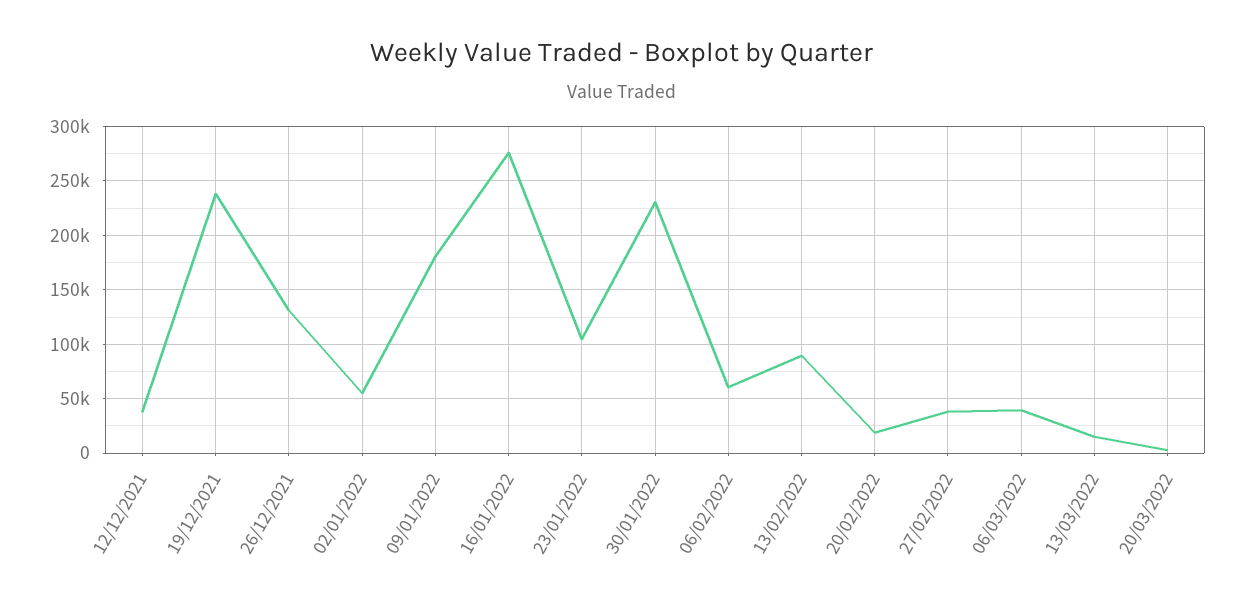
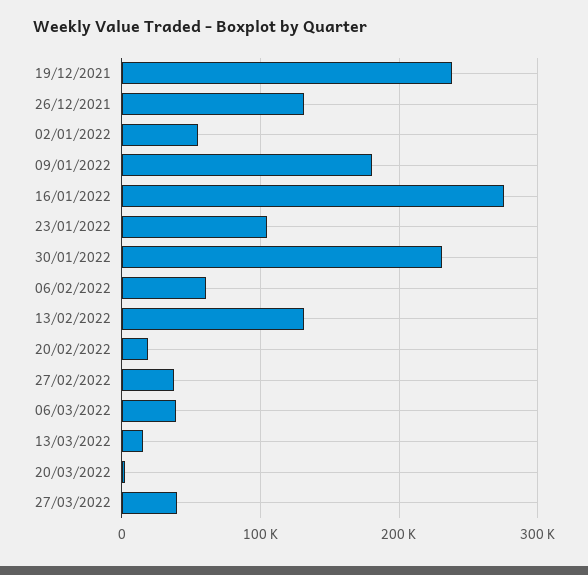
12/12/2021: 40000 -> none
13/02/2022: 90000 -> 130000
27/03/2022: none -> 40000

